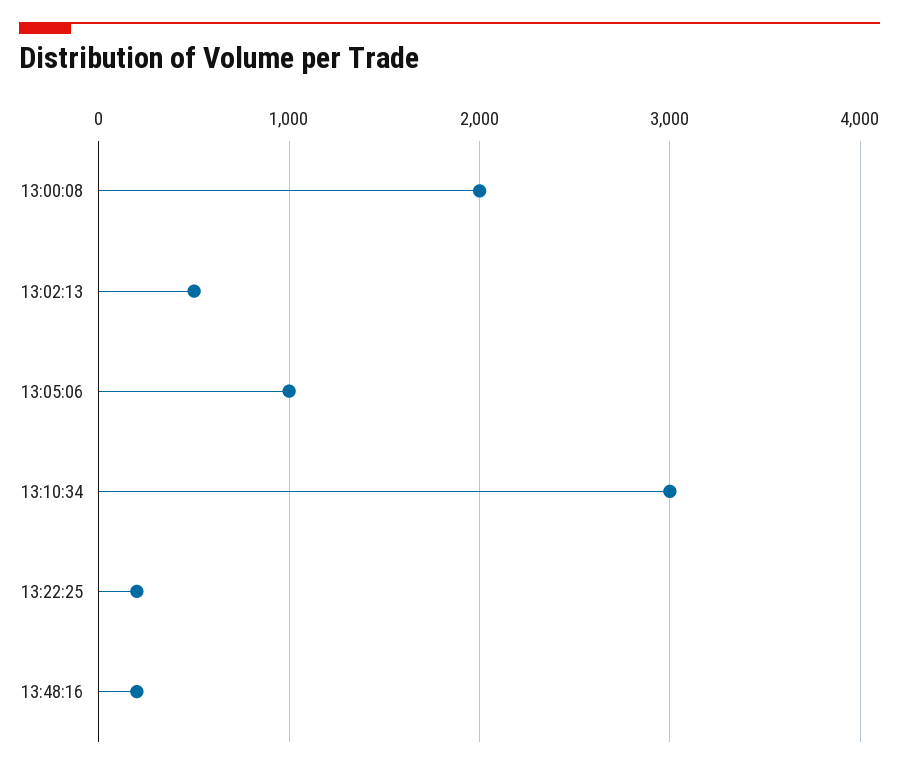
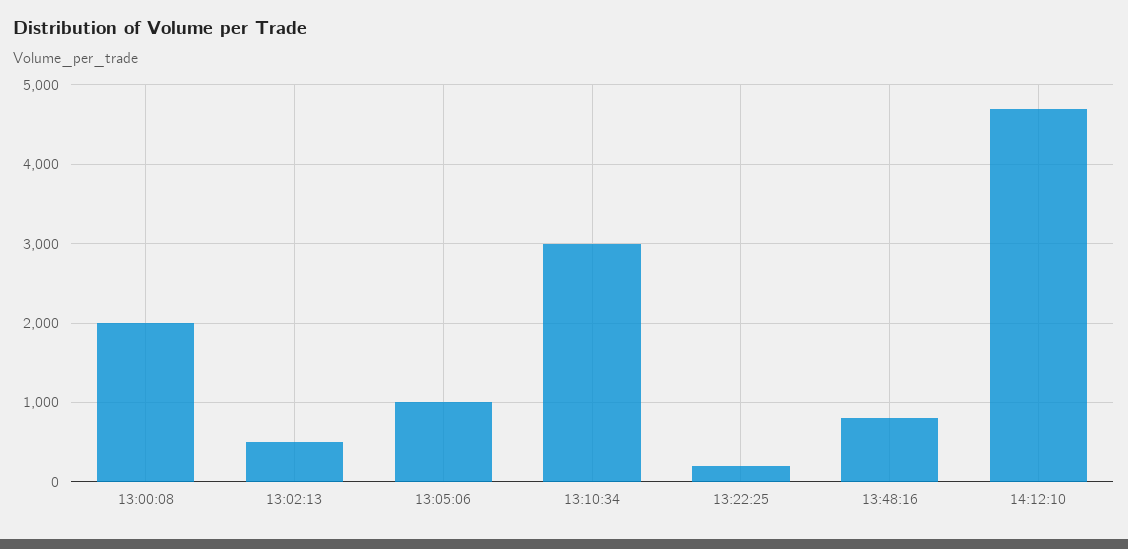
13:48:16: 200 -> 800
14:12:10: none -> 4700

